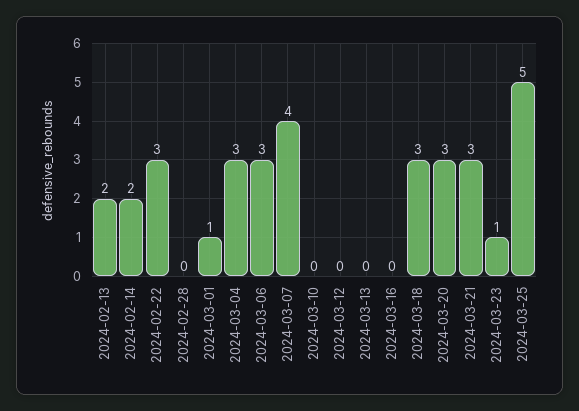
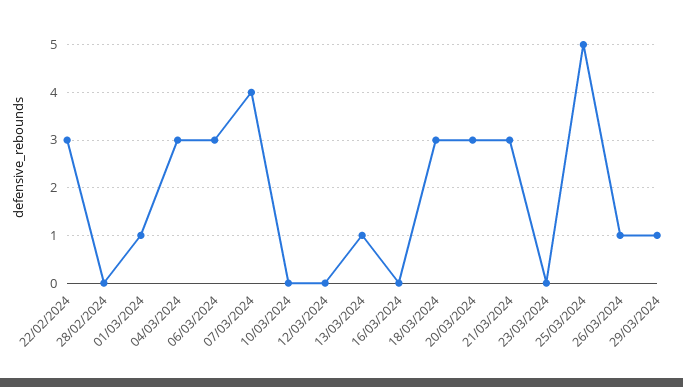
2024-02-13: 2 -> none
2024-02-14: 2 -> none
2024-03-13: 0 -> 1
2024-03-23: 1 -> 0
26/03/2024: none -> 1
29/03/2024: none -> 1

